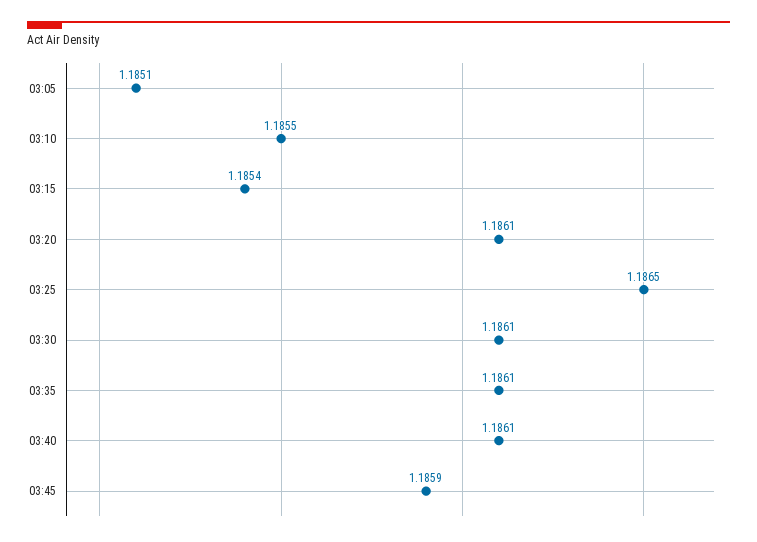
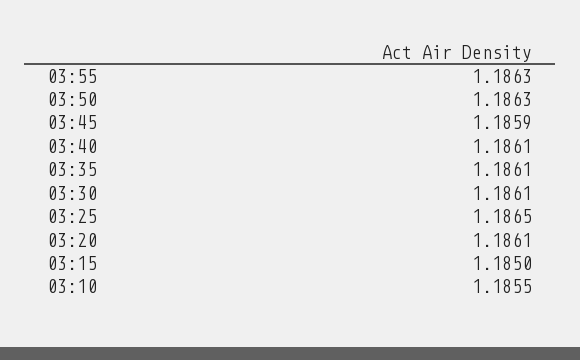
03:05: 1.1851 -> none
03:15: 1.1854 -> 1.185
03:55: none -> 1.1863
03:50: none -> 1.1863

